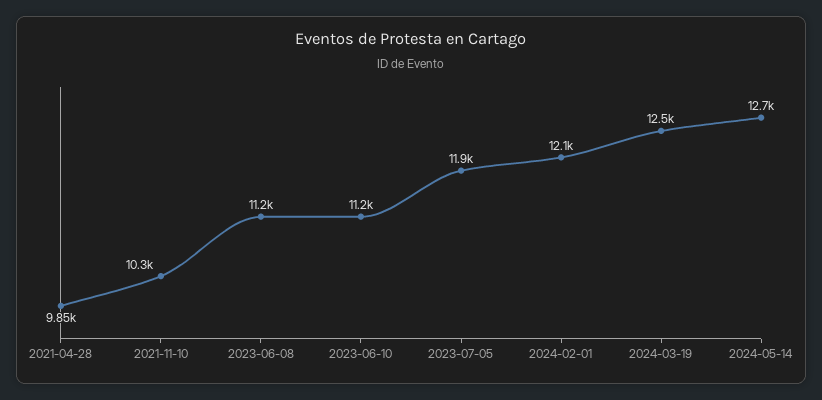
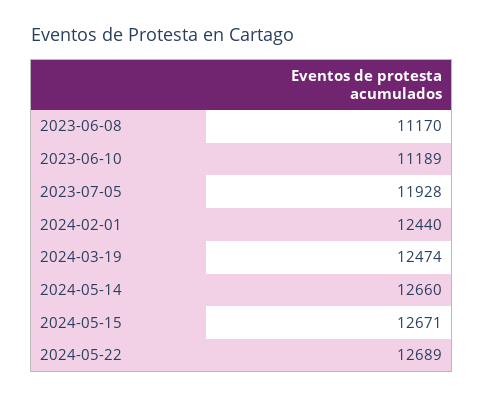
2021-04-28: 9850 -> none
2021-11-10: 10300 -> none
2024-02-01: 12100 -> 12440
2024-05-15: none -> 12671
2024-05-22: none -> 12689

